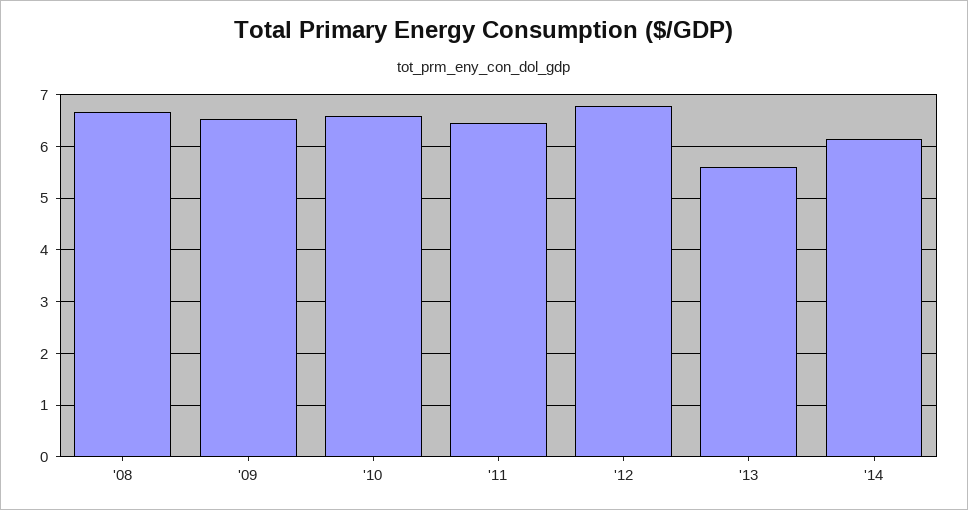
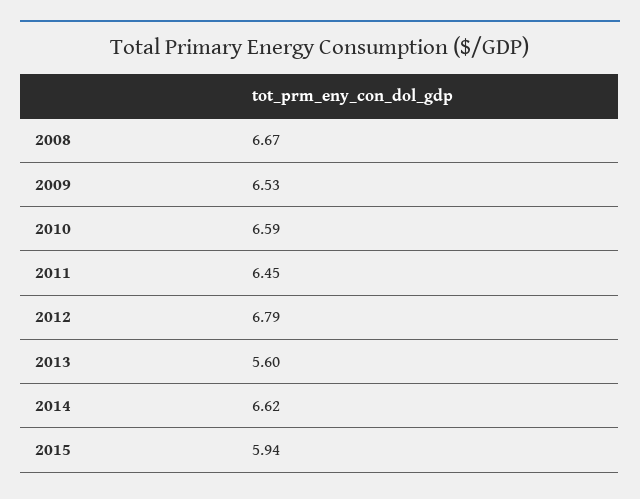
'14: 6.2 -> 6.62
2015: none -> 5.94

